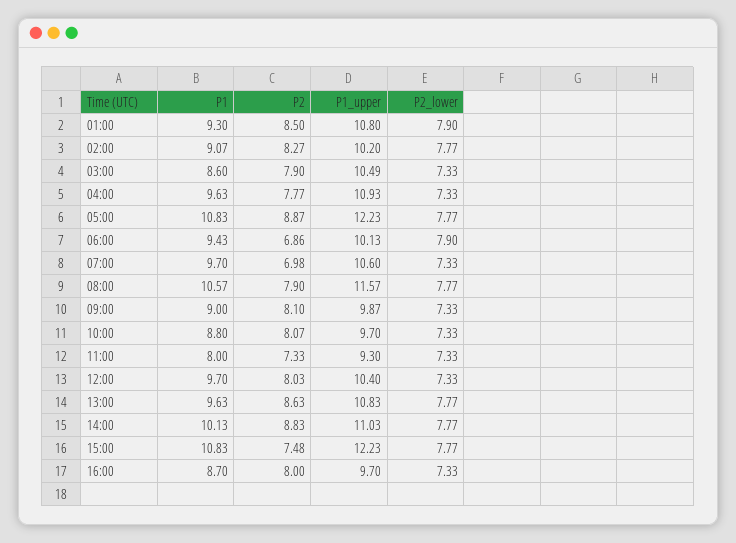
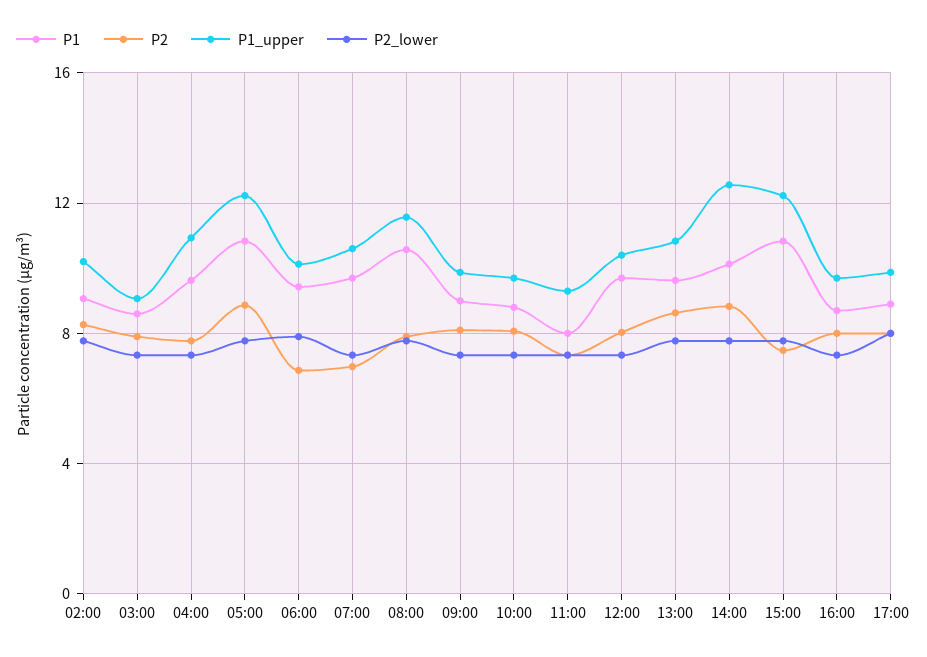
P1, 01:00: 9.3 -> none
P2, 01:00: 8.5 -> none
P1_upper, 01:00: 10.8 -> none
P2_lower, 01:00: 7.9 -> none
P1_upper, 03:00: 10.49 -> 9
P1_upper, 14:00: 11.03 -> 12.5
P1, 17:00: none -> 9
P2, 17:00: none -> 8
P1_upper, 17:00: none -> 10
P2_lower, 17:00: none -> 8

